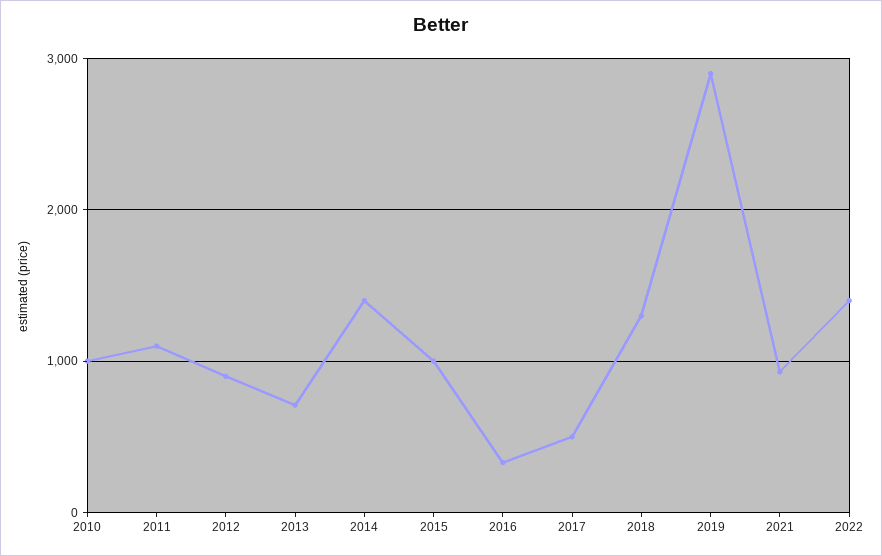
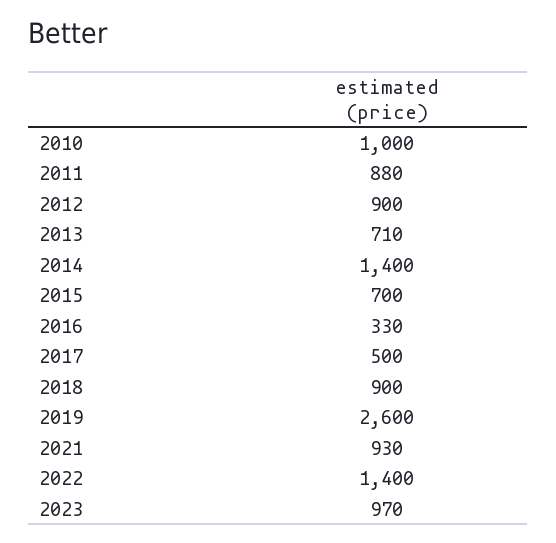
2011: 1100 -> 880
2015: 1000 -> 700
2018: 1300 -> 900
2019: 2900 -> 2600
2023: none -> 970

